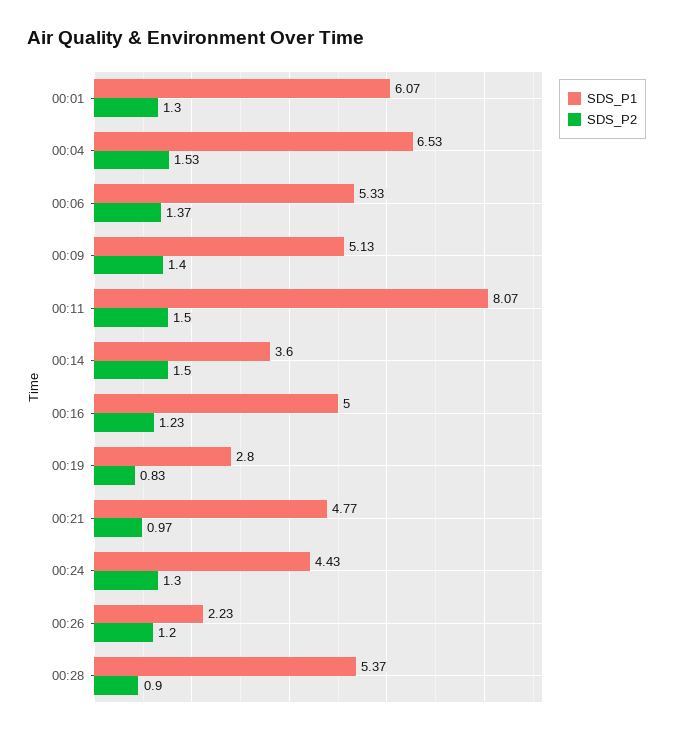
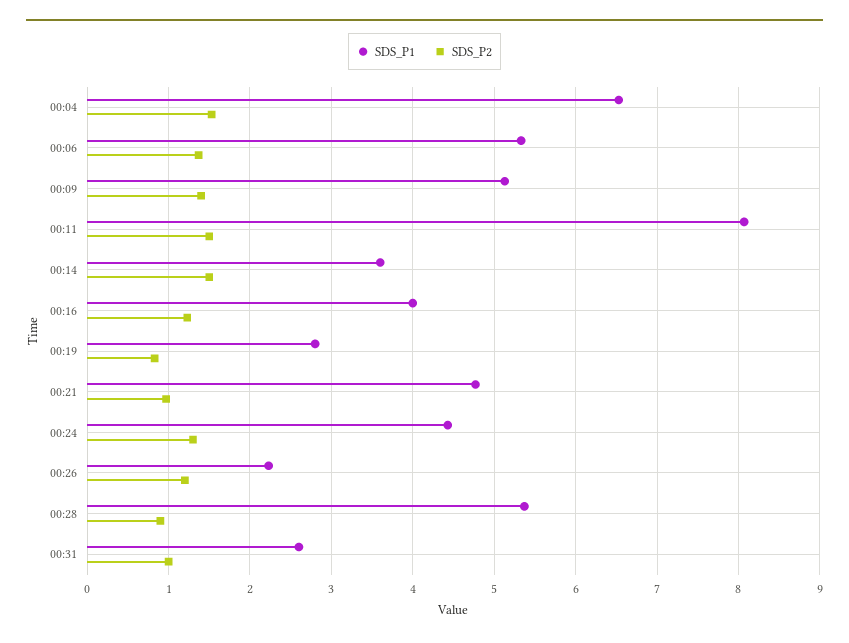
SDS_P1, 00:01: 6.07 -> none
SDS_P2, 00:01: 1.3 -> none
SDS_P1, 00:16: 5 -> 4
SDS_P1, 00:31: none -> 2.6
SDS_P2, 00:31: none -> 1

